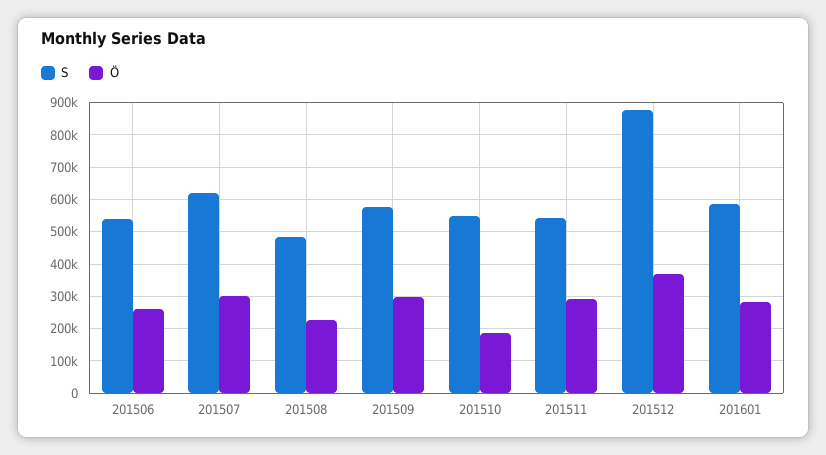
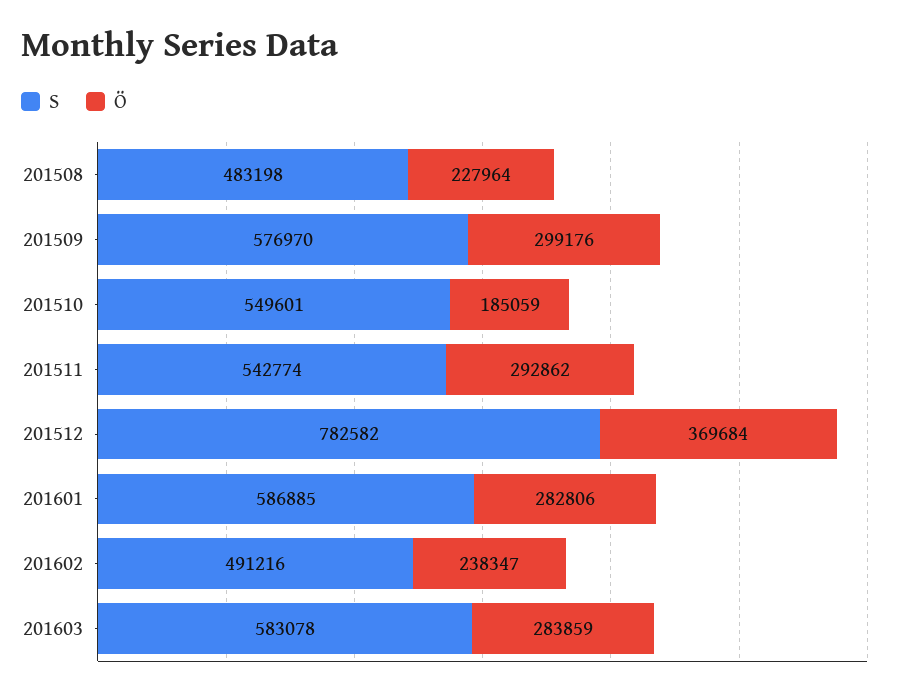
S, 201506: 540000 -> none
Ö, 201506: 260000 -> none
S, 201507: 620000 -> none
Ö, 201507: 300000 -> none
S, 201512: 880000 -> 782582
S, 201602: none -> 491216
Ö, 201602: none -> 238347
S, 201603: none -> 583078
Ö, 201603: none -> 283859

